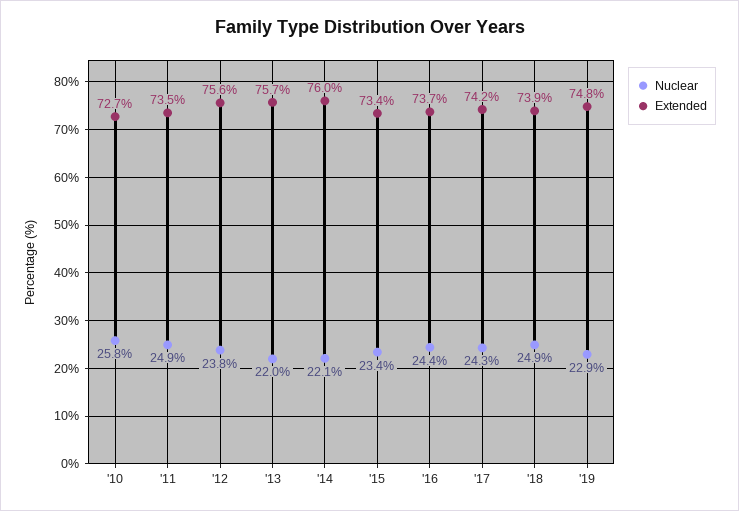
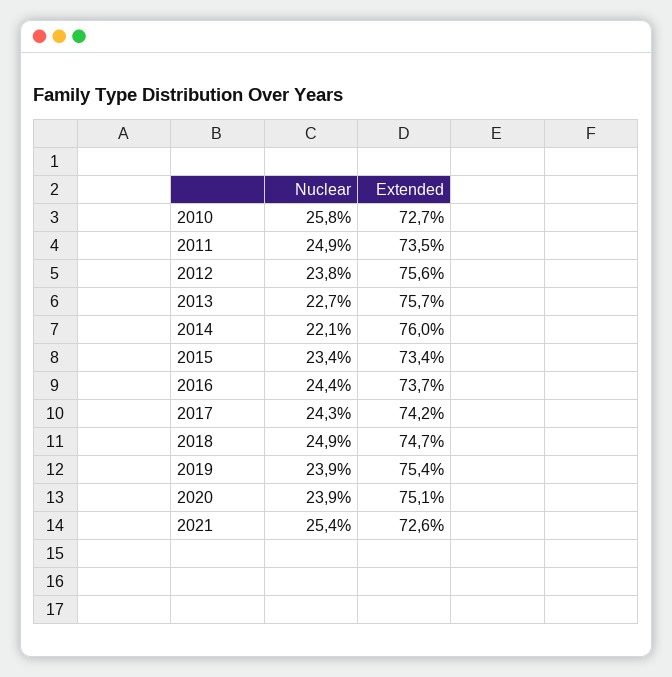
Nuclear, '13: 22 -> 22.7
Extended, '18: 73.9 -> 74.7
Nuclear, '19: 22.9 -> 23.9
Extended, '19: 74.8 -> 75.4
Nuclear, 2020: none -> 23.9
Extended, 2020: none -> 75.1
Nuclear, 2021: none -> 25.4
Extended, 2021: none -> 72.6

